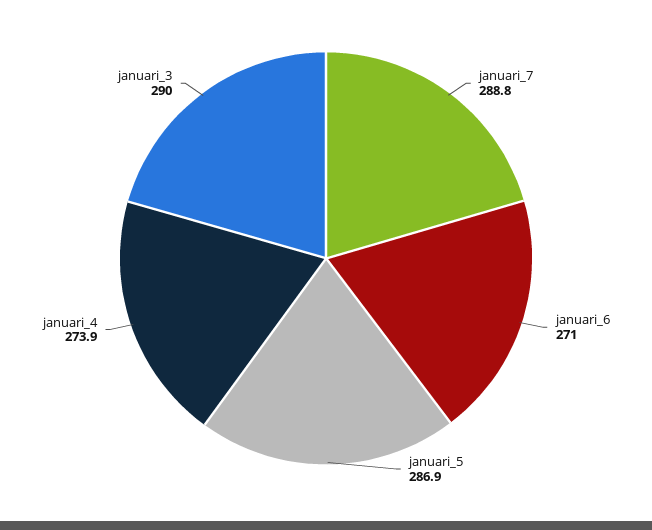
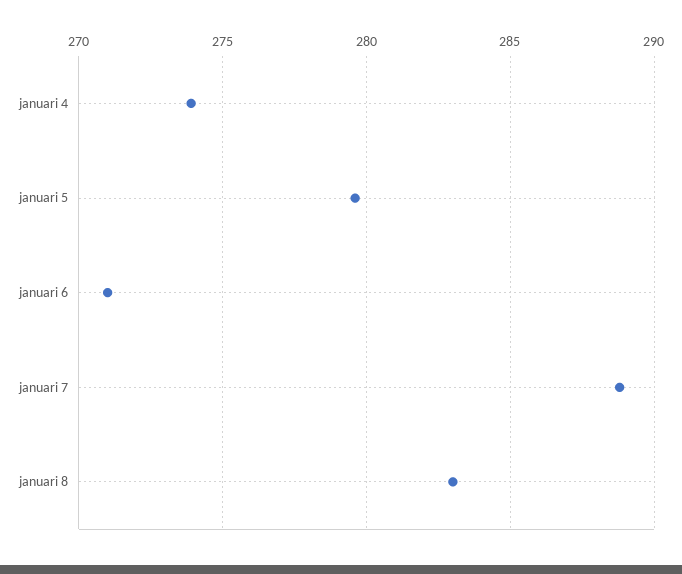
januari_5: 286.9 -> 279.5
januari_3: 290 -> none
januari 8: none -> 283

